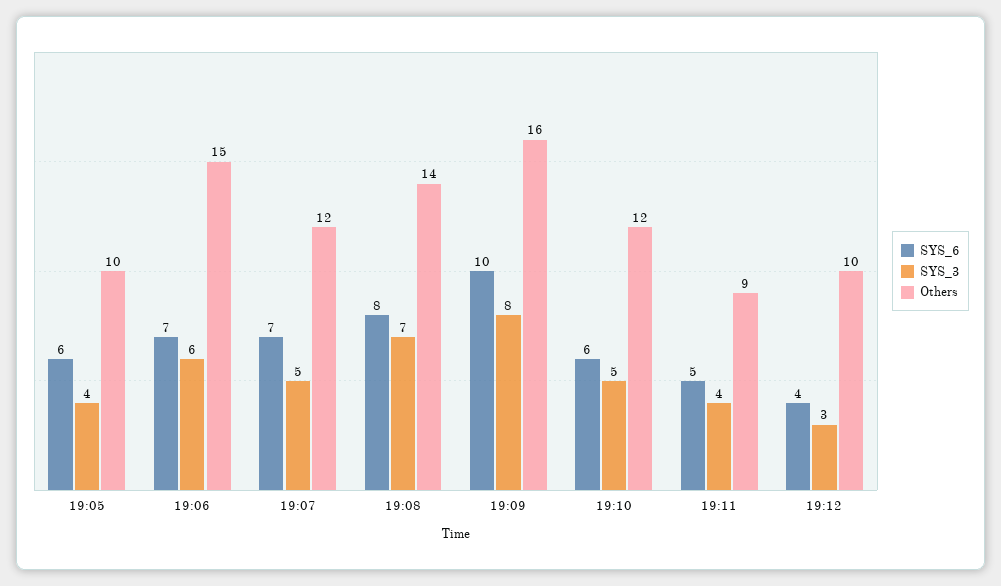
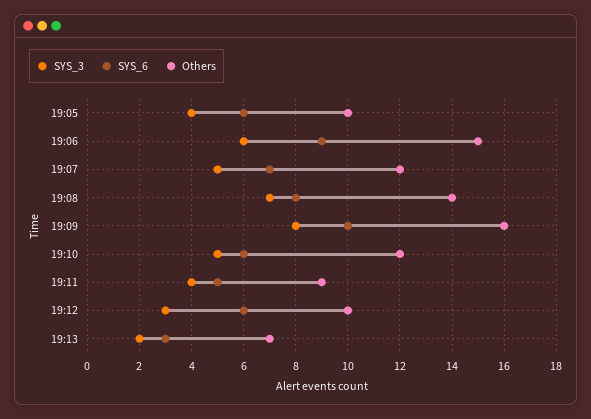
SYS_6, 19:06: 7 -> 9
SYS_6, 19:12: 4 -> 6
SYS_3, 19:13: none -> 2
SYS_6, 19:13: none -> 3
Others, 19:13: none -> 7

